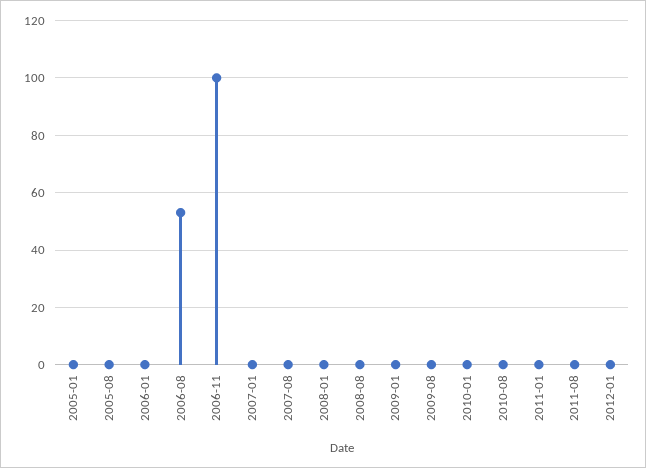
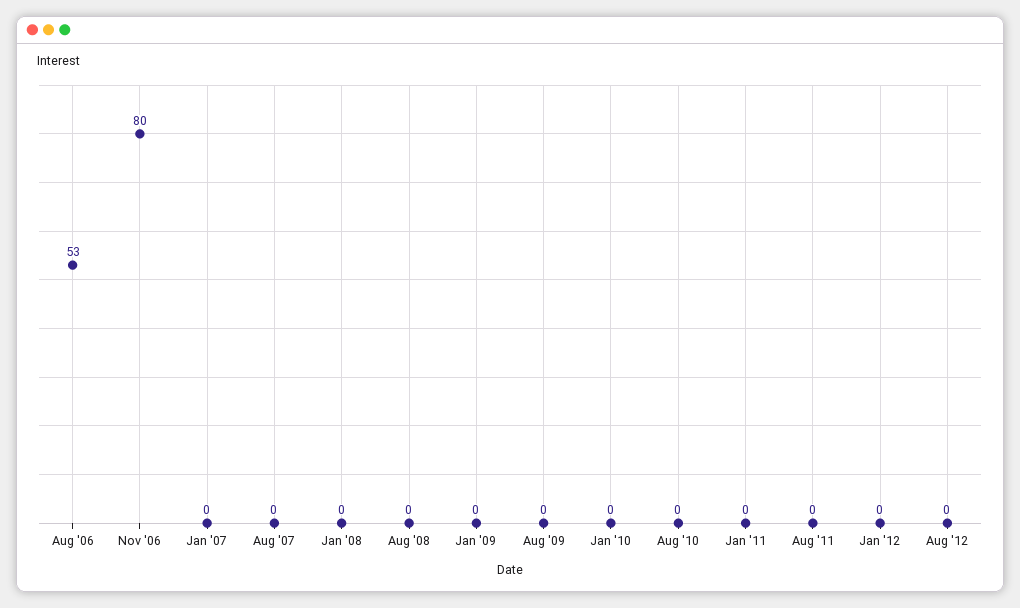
2005-01: 0 -> none
2005-08: 0 -> none
2006-01: 0 -> none
2006-11: 100 -> 80
Aug '12: none -> 0

